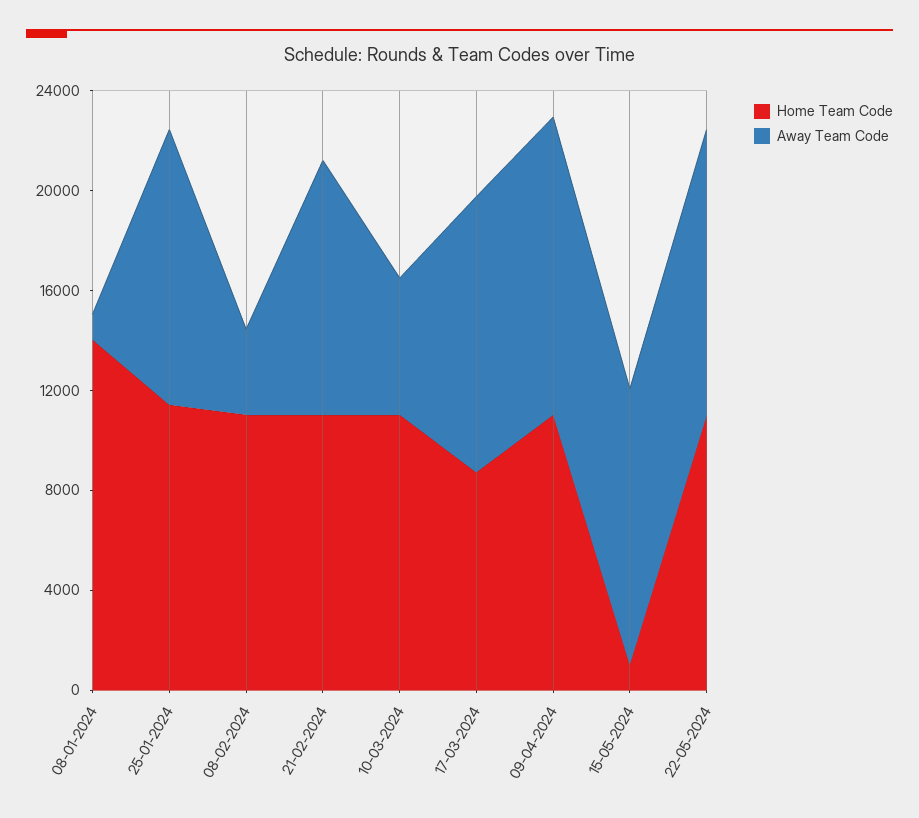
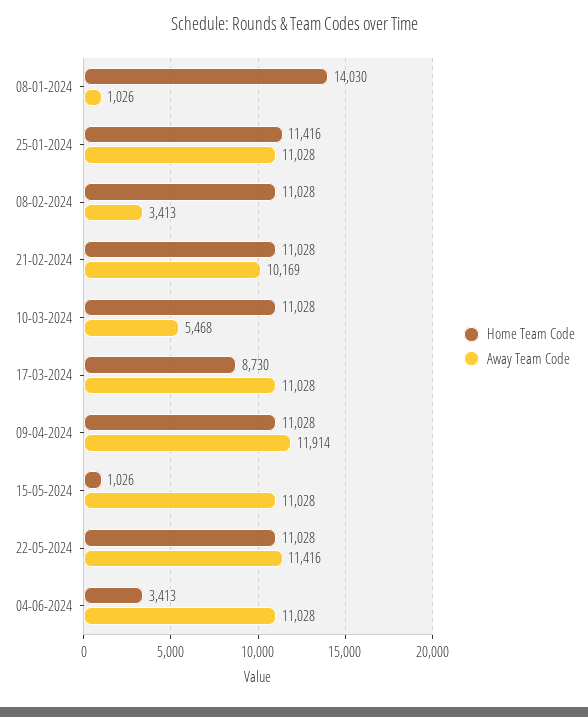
Home Team Code, 04-06-2024: none -> 3413
Away Team Code, 04-06-2024: none -> 11028

